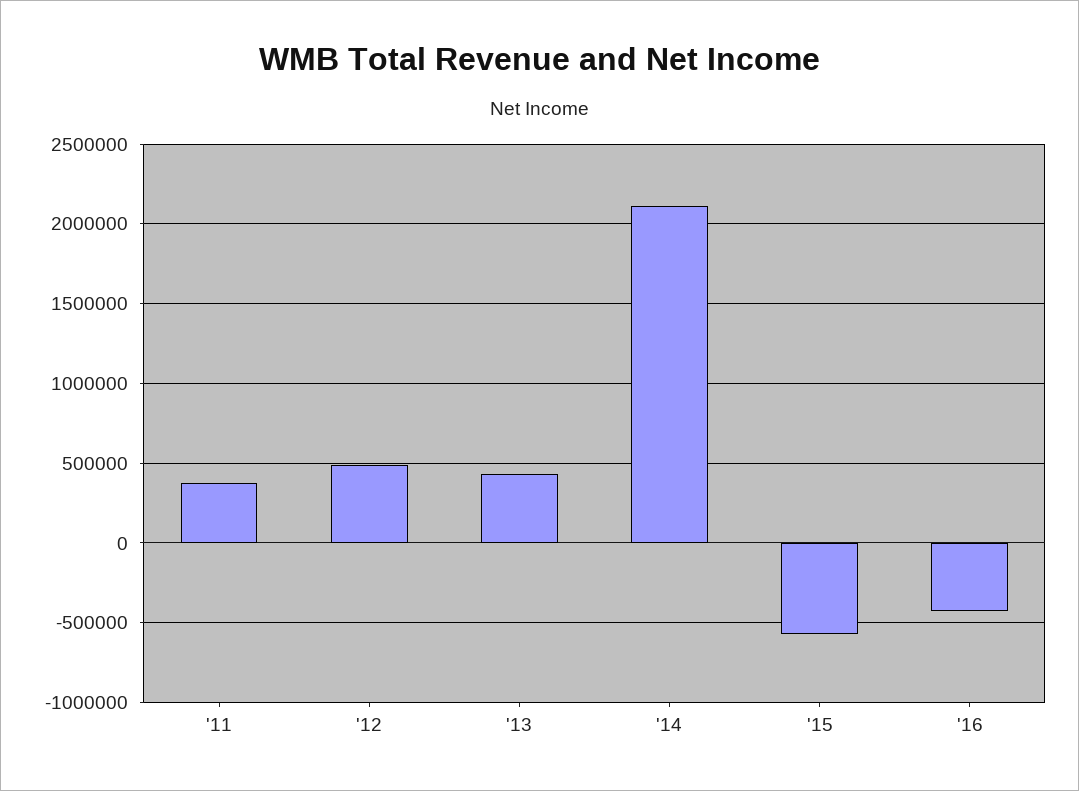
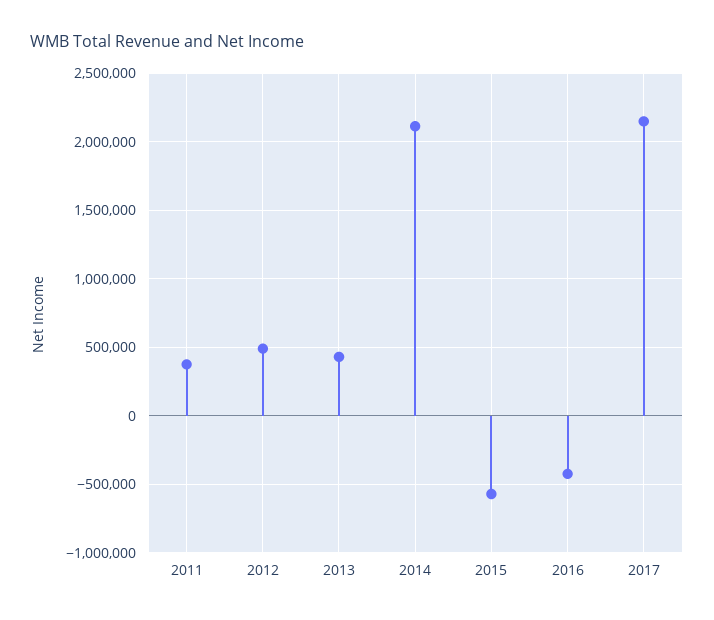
2017: none -> 2150000

